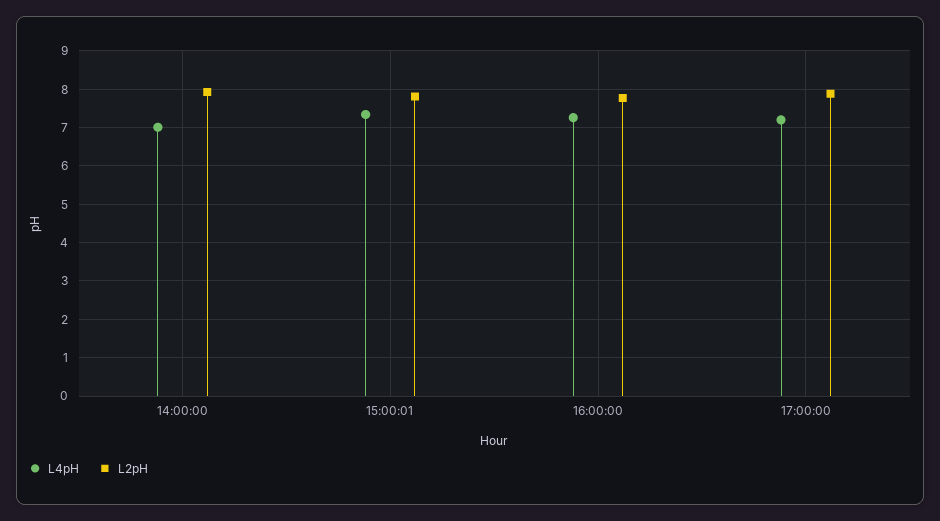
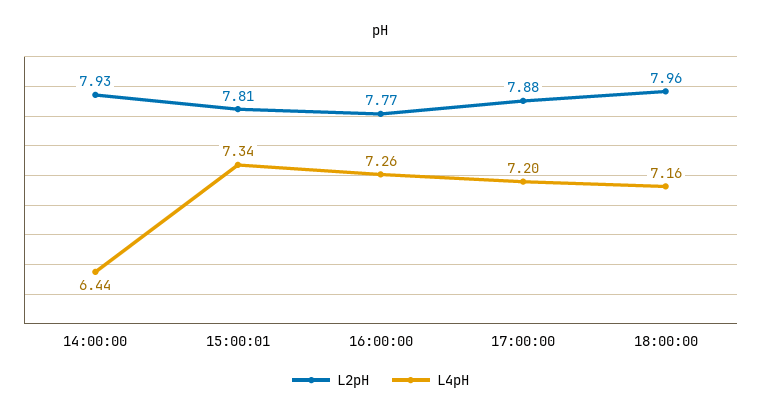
L4pH, 14:00:00: 7 -> 6.44
L2pH, 18:00:00: none -> 7.96
L4pH, 18:00:00: none -> 7.16

